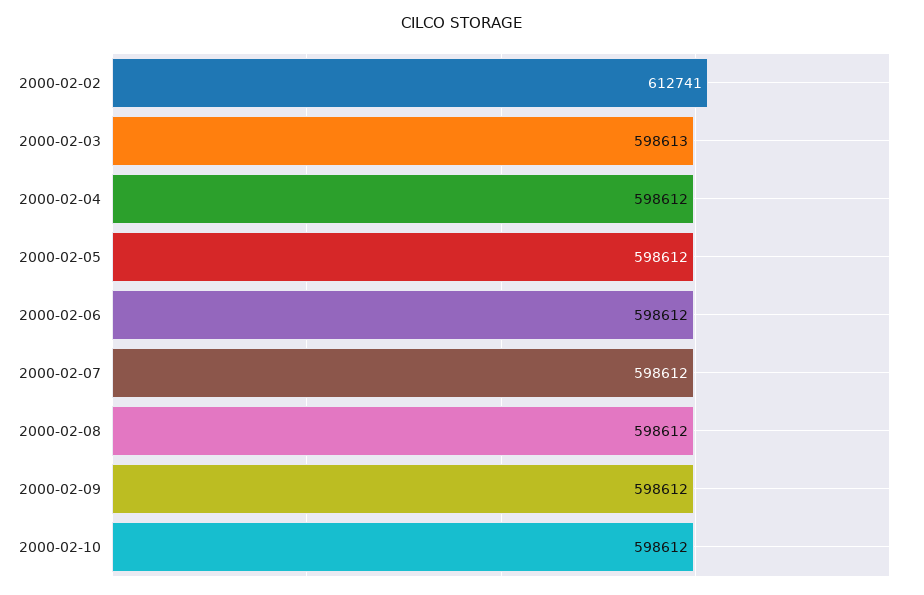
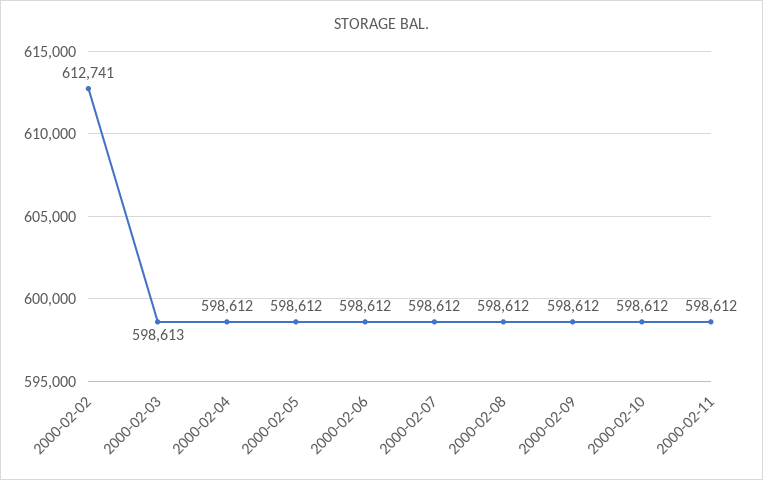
2000-02-11: none -> 598612

